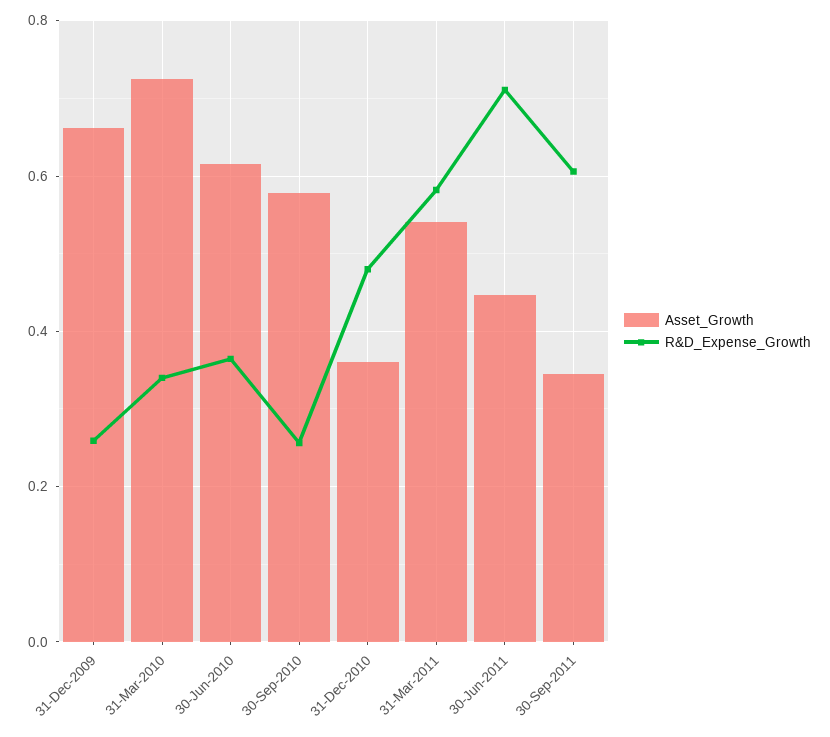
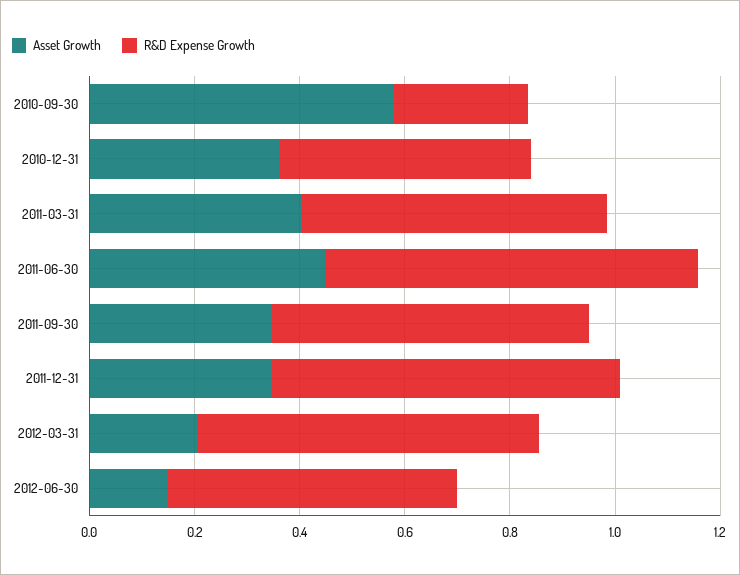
Asset_Growth, 31-Dec-2009: 0.66 -> none
R&D_Expense_Growth, 31-Dec-2009: 0.26 -> none
Asset_Growth, 31-Mar-2010: 0.72 -> none
R&D_Expense_Growth, 31-Mar-2010: 0.34 -> none
Asset_Growth, 30-Jun-2010: 0.62 -> none
R&D_Expense_Growth, 30-Jun-2010: 0.36 -> none
Asset_Growth, 31-Mar-2011: 0.54 -> 0.4
Asset_Growth, 2011-12-31: none -> 0.35
R&D_Expense_Growth, 2011-12-31: none -> 0.65
Asset_Growth, 2012-03-31: none -> 0.2
R&D_Expense_Growth, 2012-03-31: none -> 0.65
Asset_Growth, 2012-06-30: none -> 0.15
R&D_Expense_Growth, 2012-06-30: none -> 0.55

